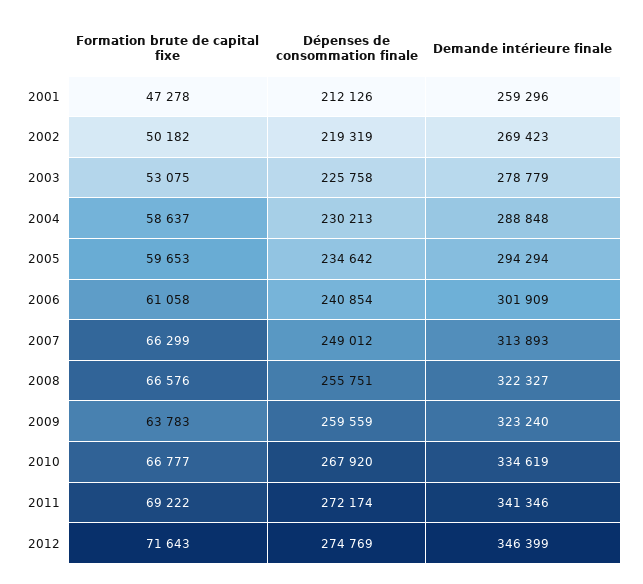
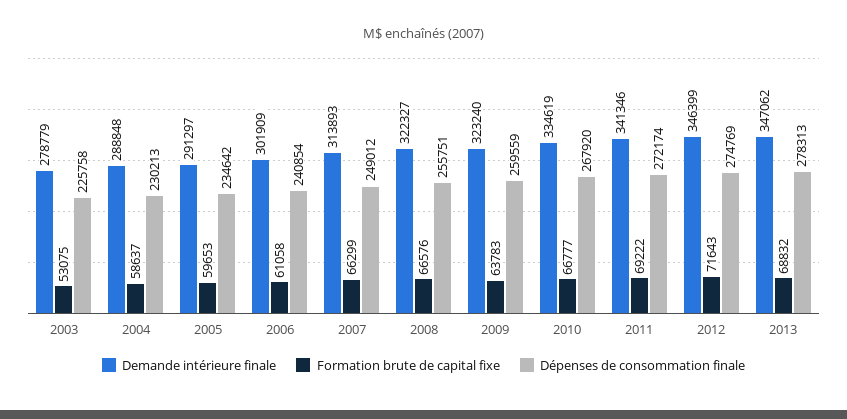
Formation brute de capital fixe, 2001: 47278 -> none
Dépenses de consommation finale, 2001: 212126 -> none
Demande intérieure finale, 2001: 259296 -> none
Formation brute de capital fixe, 2002: 50182 -> none
Dépenses de consommation finale, 2002: 219319 -> none
Demande intérieure finale, 2002: 269423 -> none
Demande intérieure finale, 2005: 294294 -> 291297
Demande intérieure finale, 2013: none -> 347062
Formation brute de capital fixe, 2013: none -> 68832
Dépenses de consommation finale, 2013: none -> 278313

